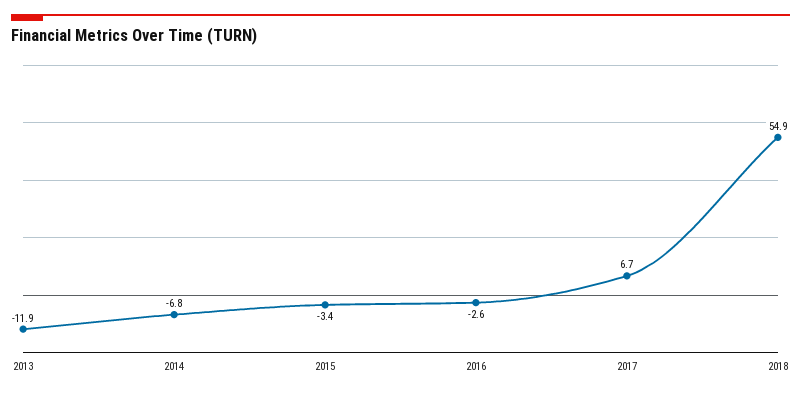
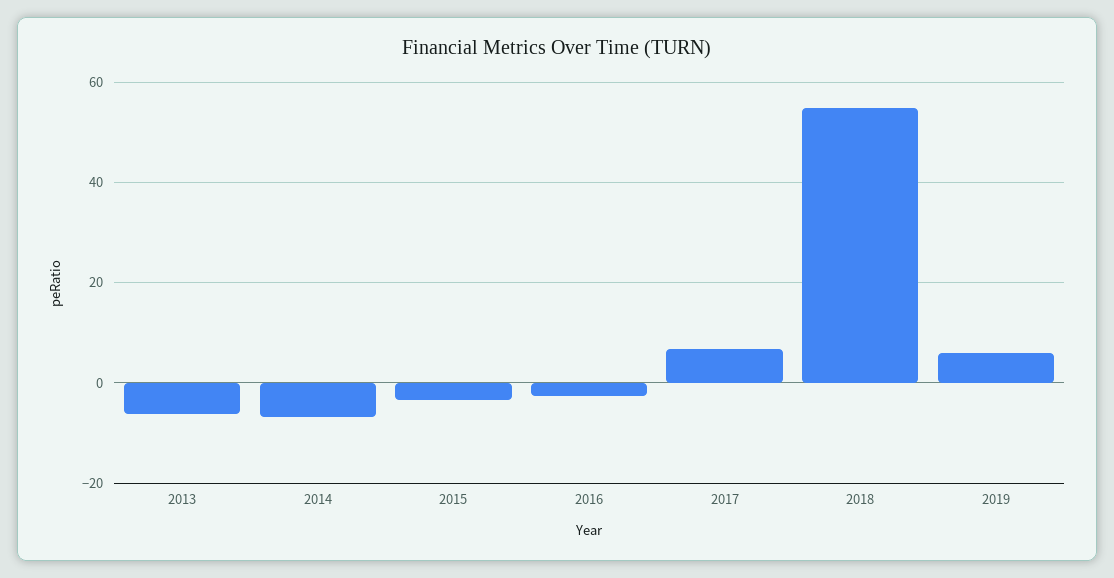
2013: -11.9 -> -6
2019: none -> 6

